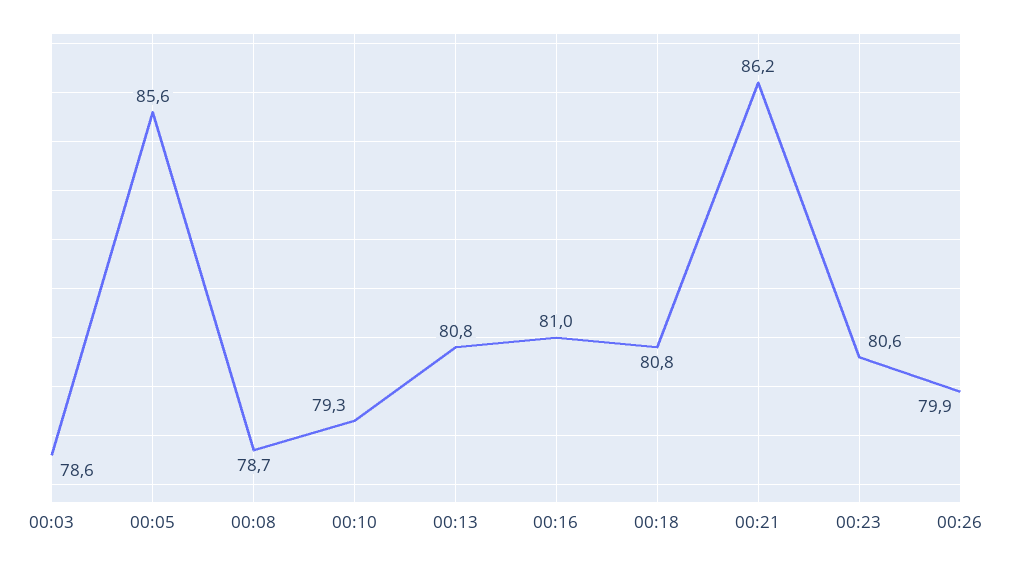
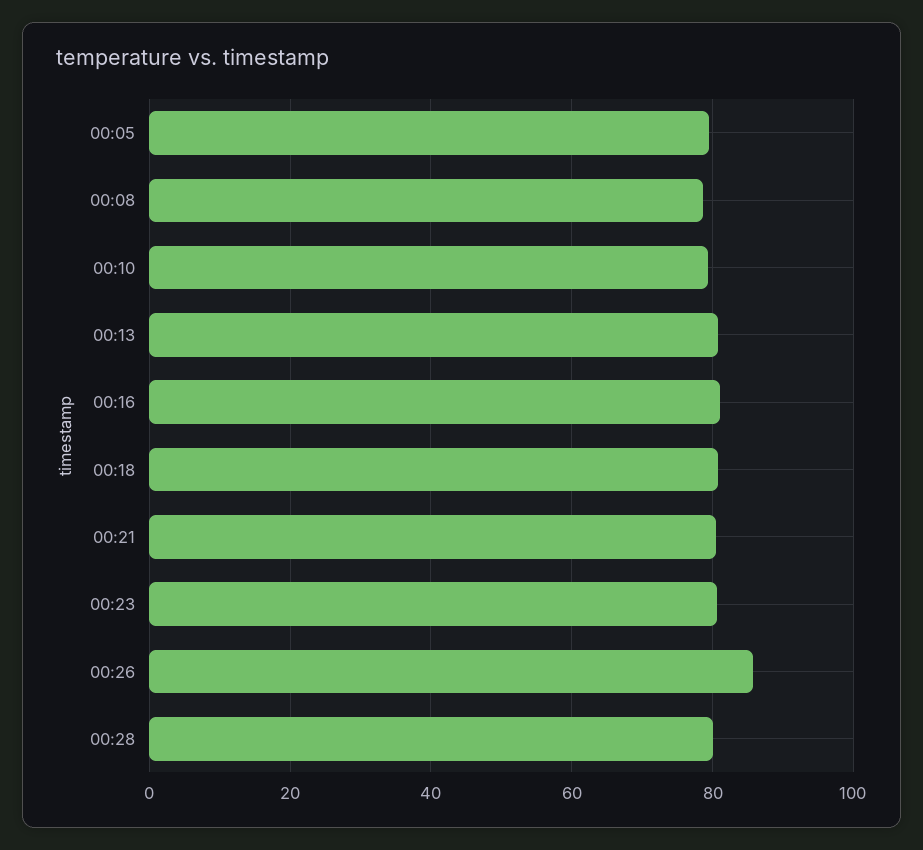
00:03: 78.6 -> none
00:05: 85.6 -> 80
00:21: 86.2 -> 80
00:26: 79.9 -> 86
00:28: none -> 80

